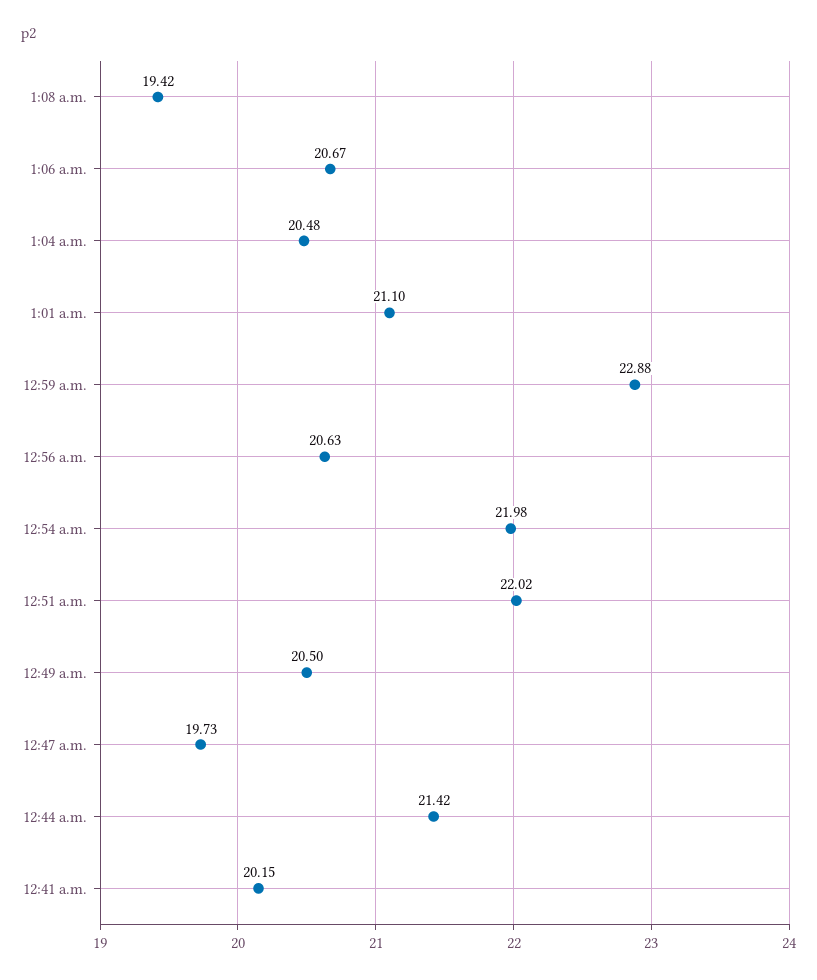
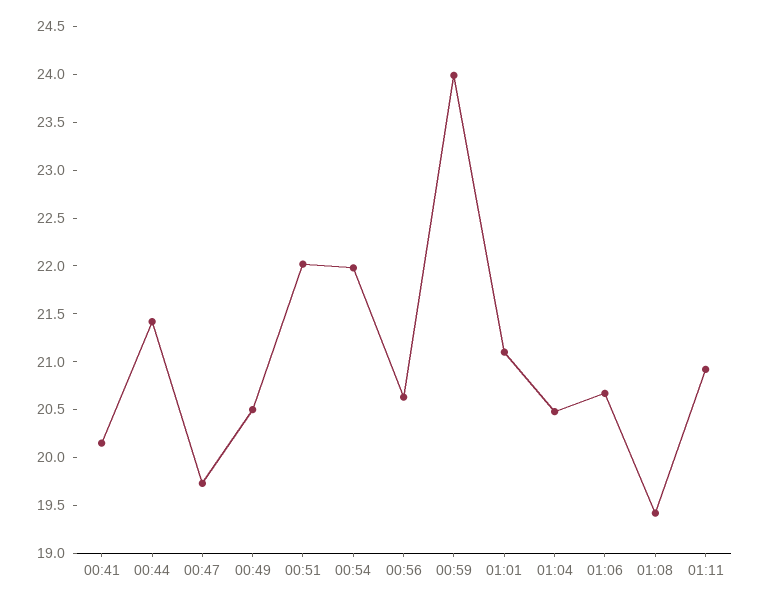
12:59 a.m.: 22.88 -> 24
01:11: none -> 20.9

